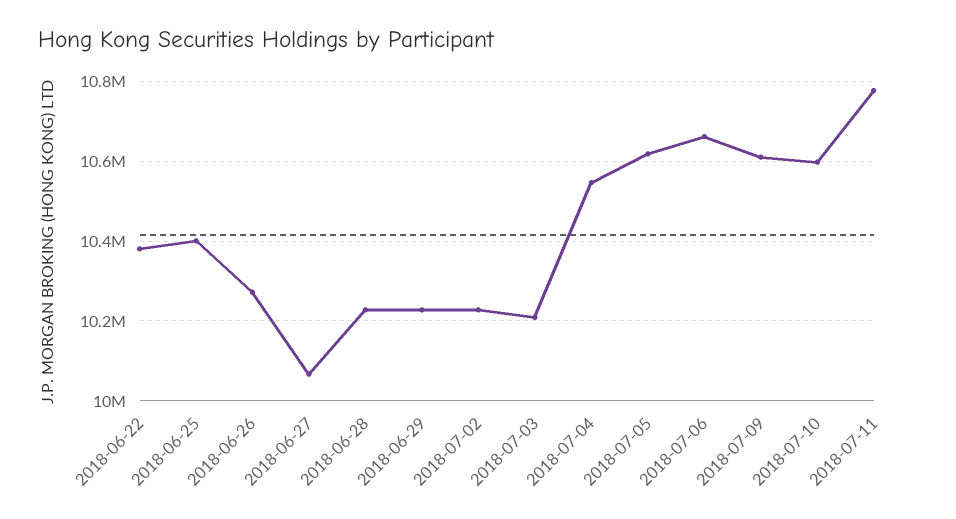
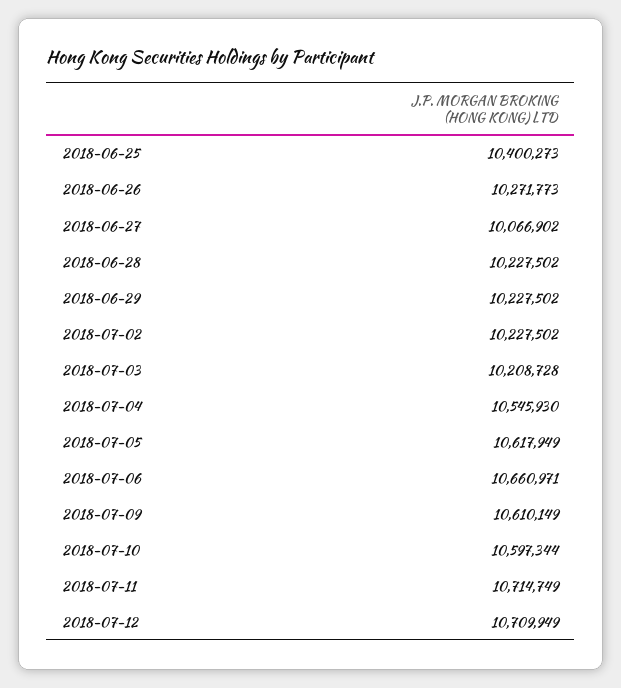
2018-06-22: 10380000 -> none
2018-07-11: 10780000 -> 10714749
2018-07-12: none -> 10709949

